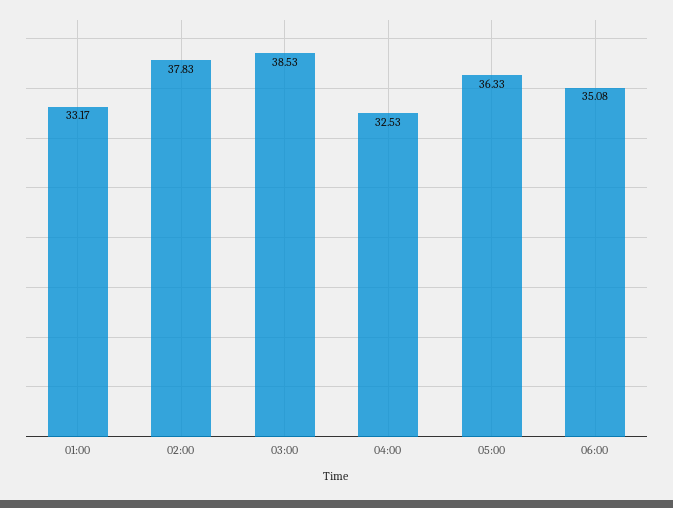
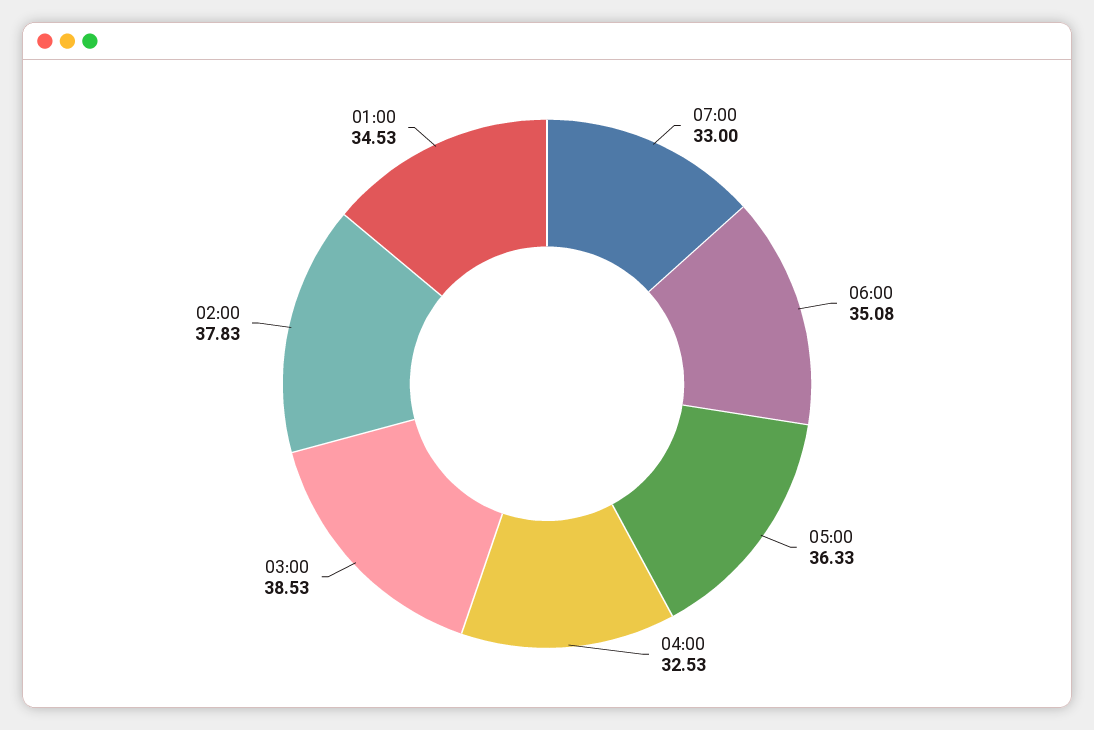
01:00: 33.17 -> 34.53
07:00: none -> 33

